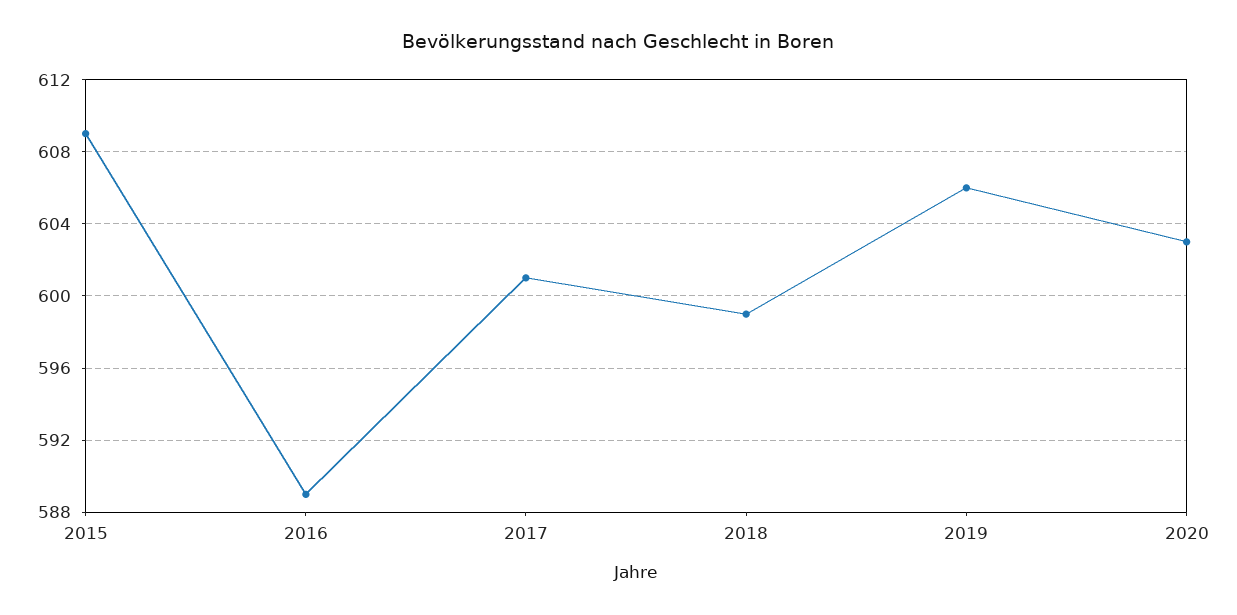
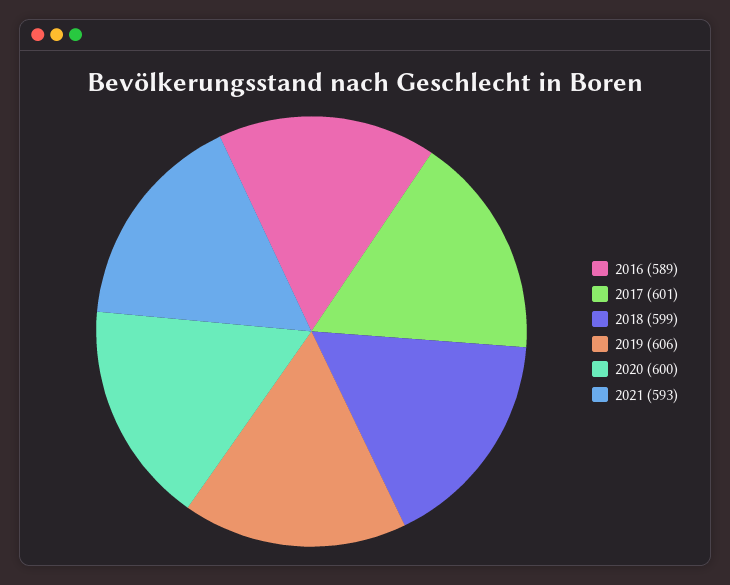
2015: 609 -> none
2020: 603 -> 600
2021: none -> 593

